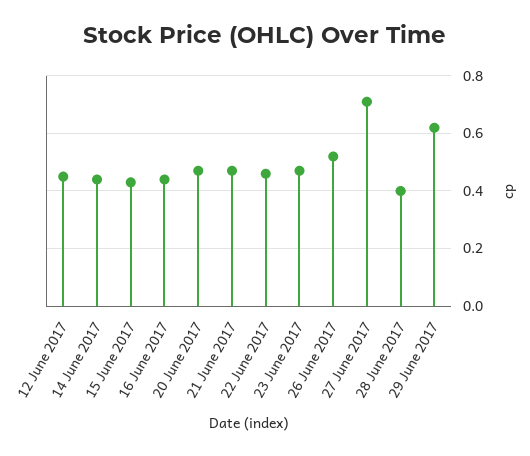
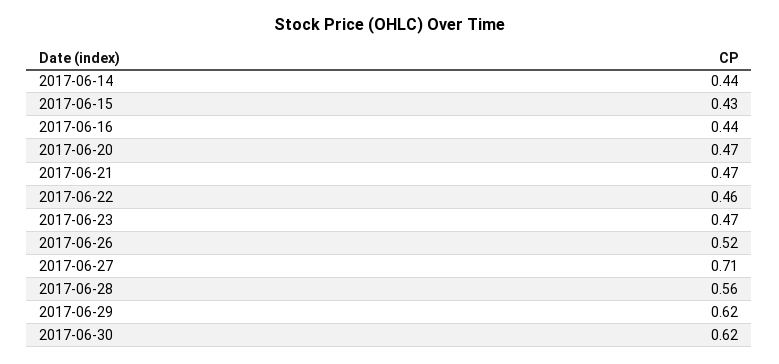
12 June 2017: 0.45 -> none
28 June 2017: 0.4 -> 0.56
2017-06-30: none -> 0.62

